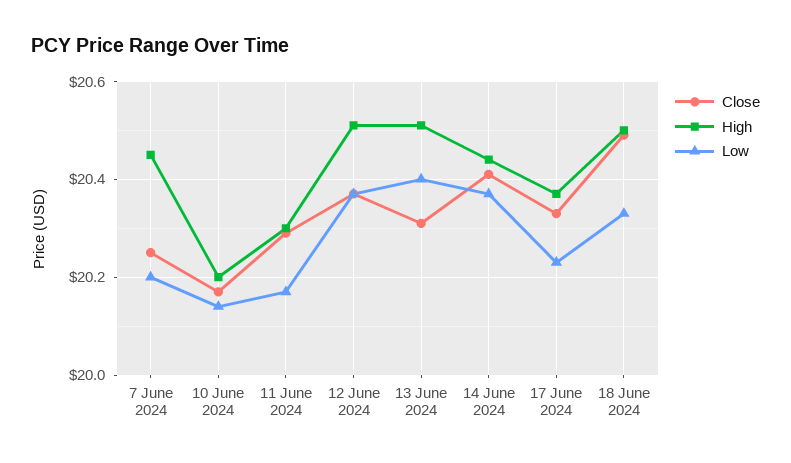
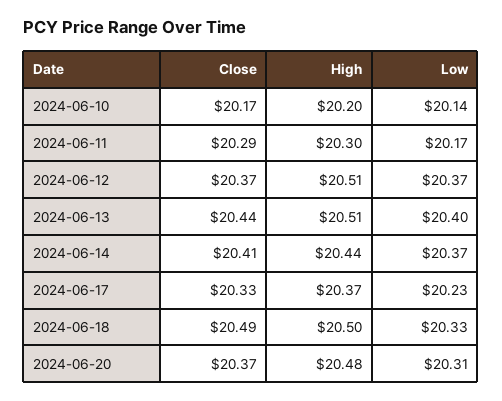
Close, 7 June 2024: 20.25 -> none
High, 7 June 2024: 20.45 -> none
Low, 7 June 2024: 20.2 -> none
Close, 13 June 2024: 20.3 -> 20.44
Close, 2024-06-20: none -> 20.37
High, 2024-06-20: none -> 20.48
Low, 2024-06-20: none -> 20.31

